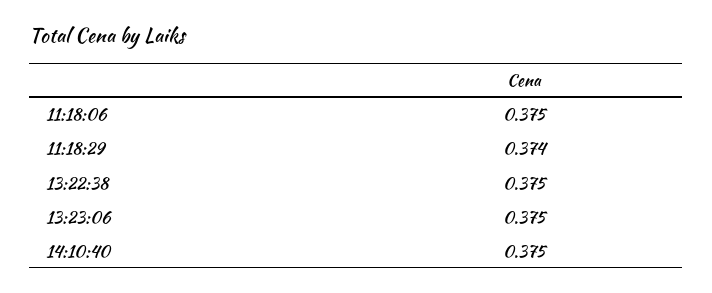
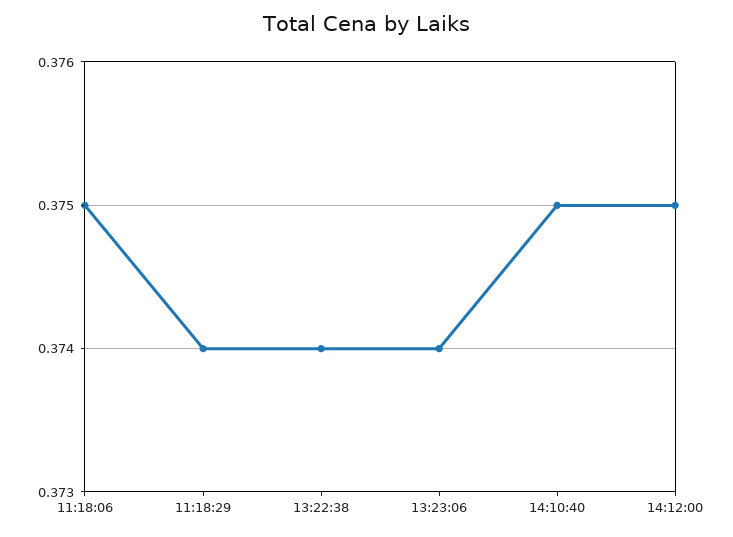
13:22:38: 0.375 -> 0.374
13:23:06: 0.375 -> 0.374
14:12:00: none -> 0.375

